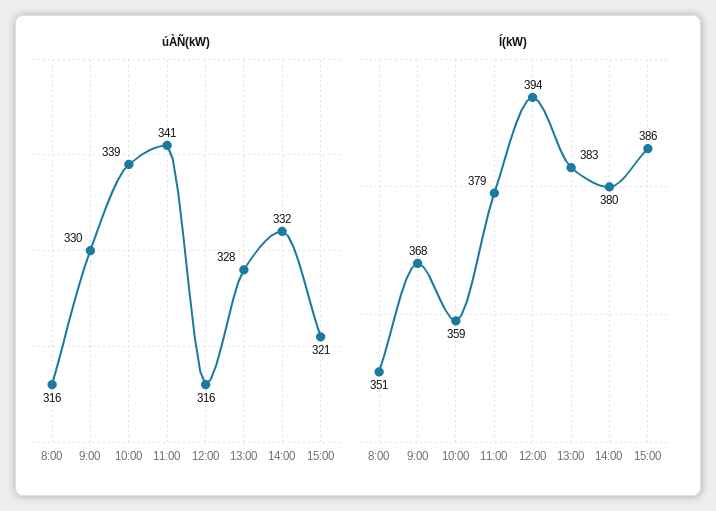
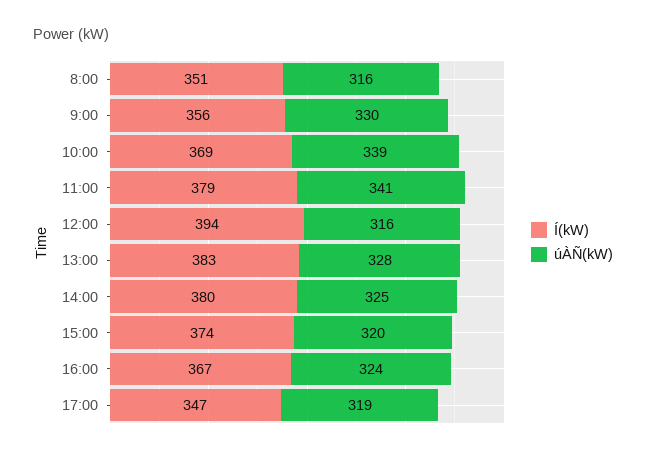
úÀÑ(kW), 14:00: 332 -> 325
úÀÑ(kW), 15:00: 321 -> 320
Í(kW), 9:00: 368 -> 356
Í(kW), 10:00: 359 -> 369
Í(kW), 15:00: 386 -> 374
Í(kW), 16:00: none -> 367
úÀÑ(kW), 16:00: none -> 324
Í(kW), 17:00: none -> 347
úÀÑ(kW), 17:00: none -> 319

